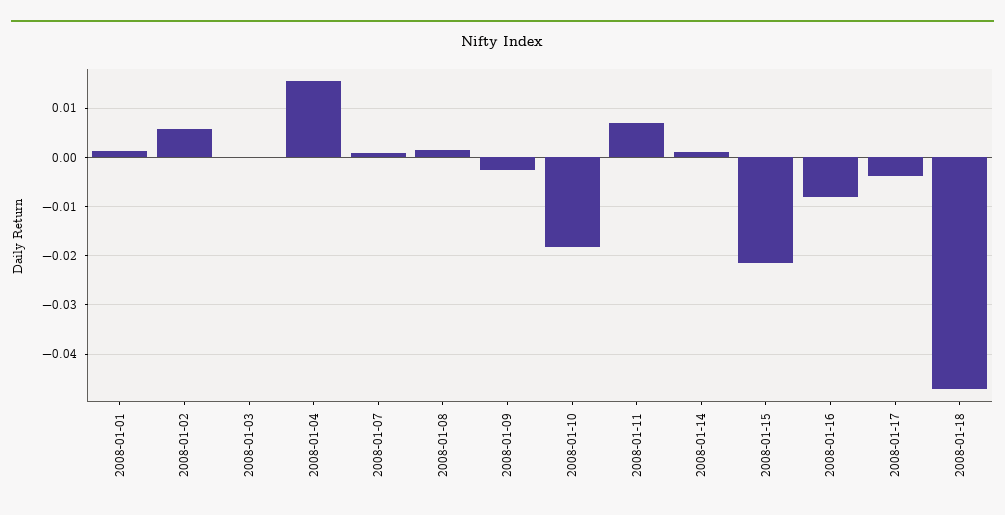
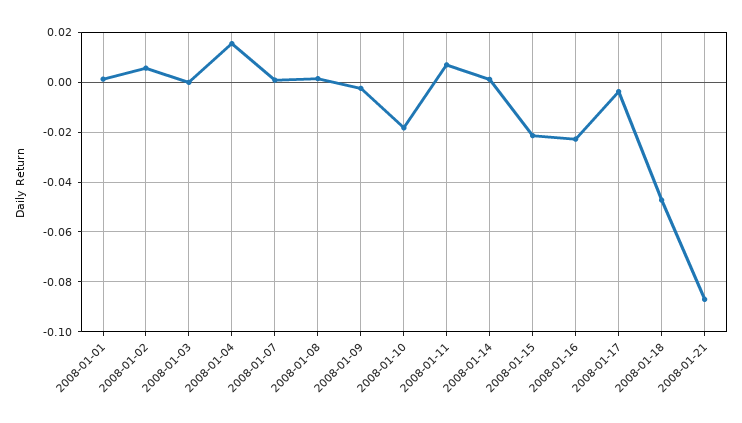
2008-01-16: -0.008 -> -0.0225
2008-01-21: none -> -0.0875

